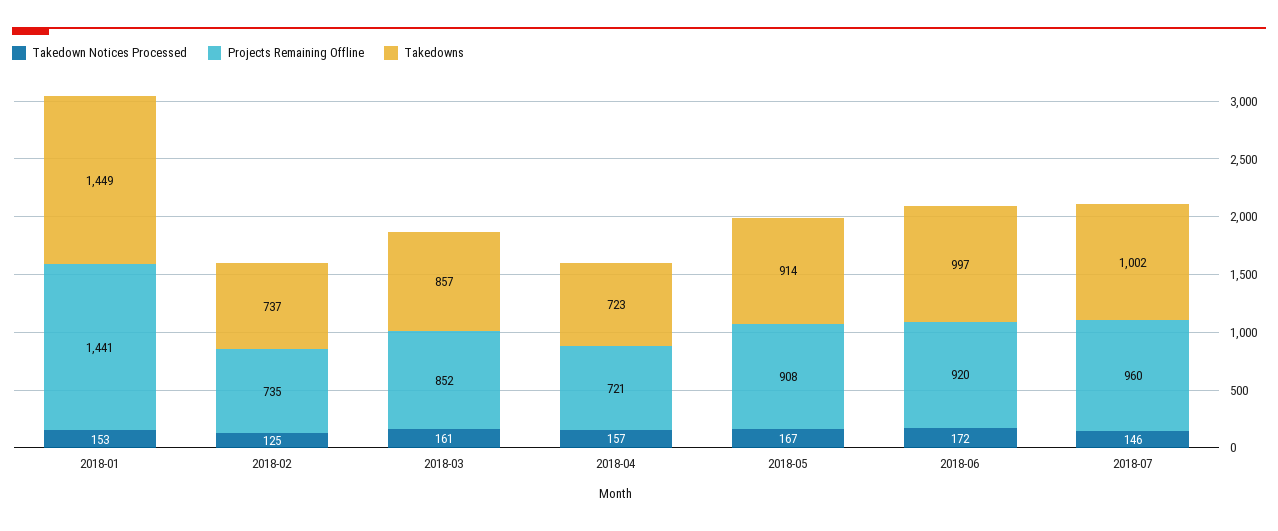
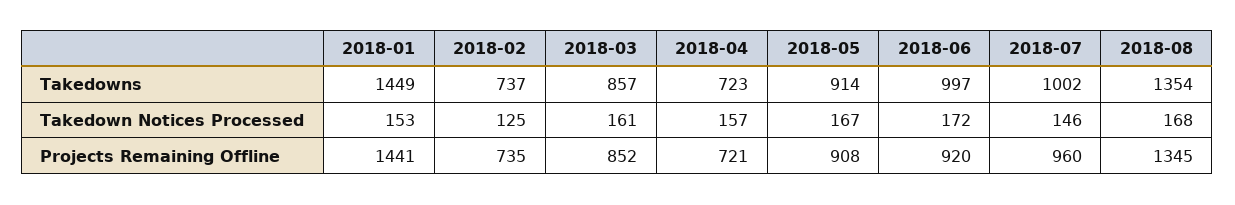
Takedowns, 2018-08: none -> 1354
Takedown Notices Processed, 2018-08: none -> 168
Projects Remaining Offline, 2018-08: none -> 1345

